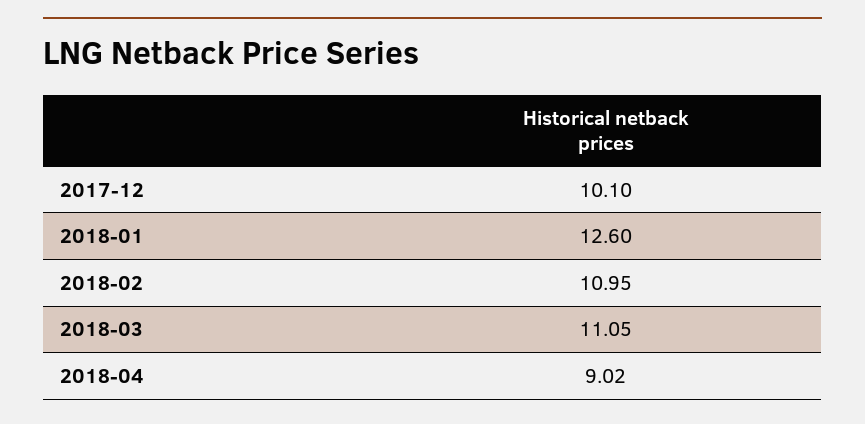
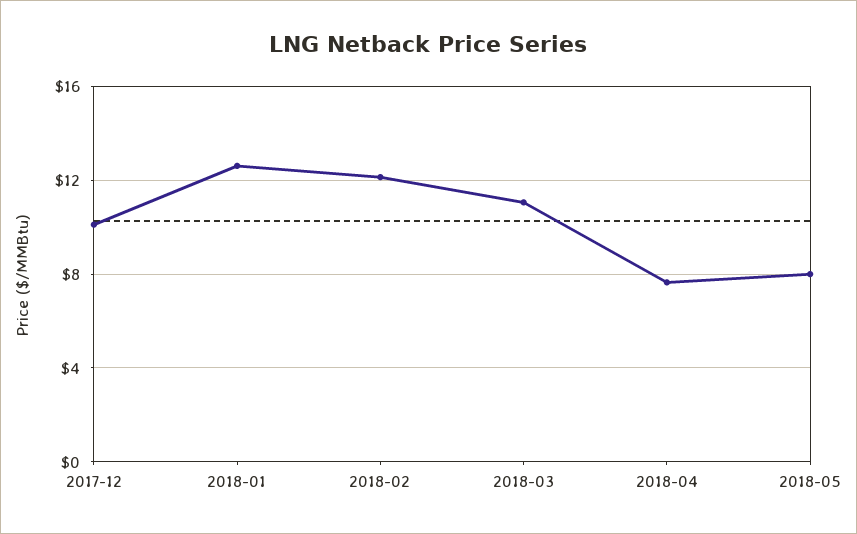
2018-02: 10.95 -> 12
2018-04: 9.02 -> 7.5
2018-05: none -> 8

